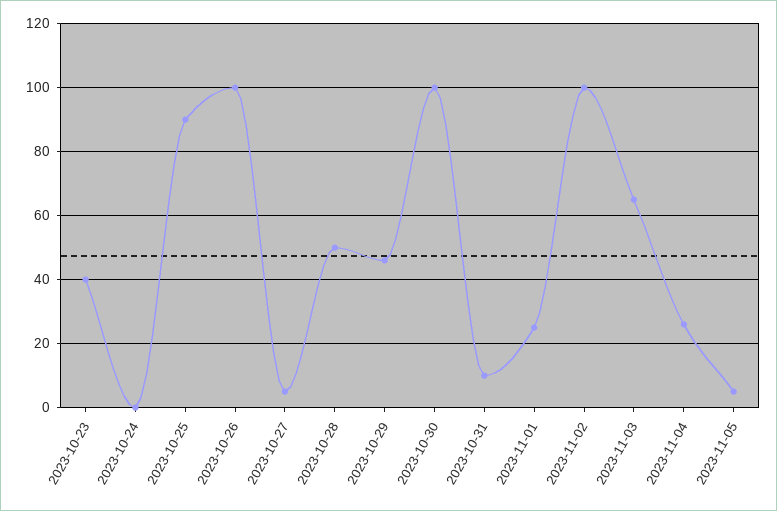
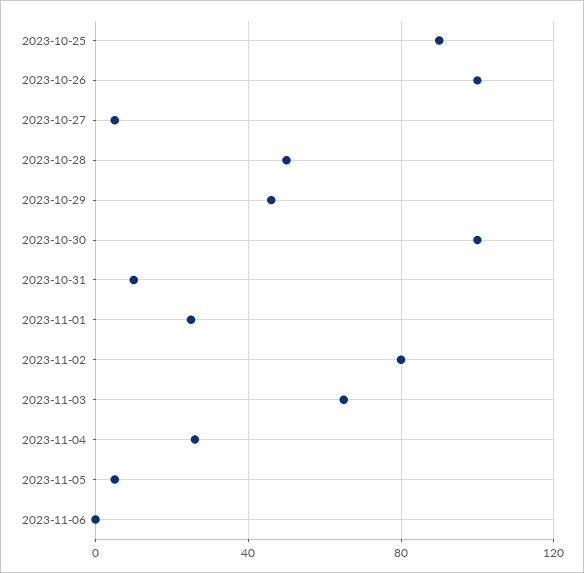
2023-10-23: 40 -> none
2023-10-24: 0 -> none
2023-11-02: 100 -> 80
2023-11-06: none -> 0

